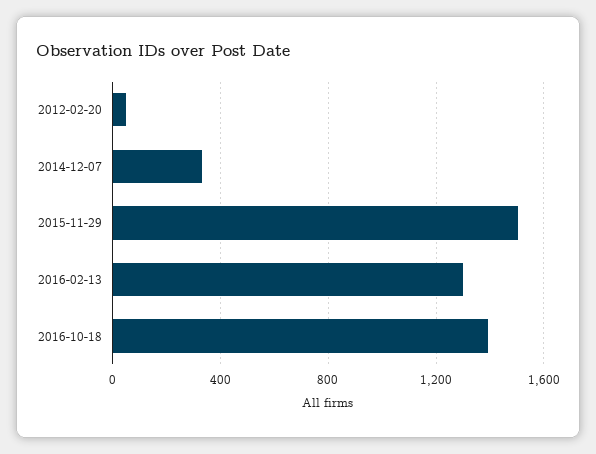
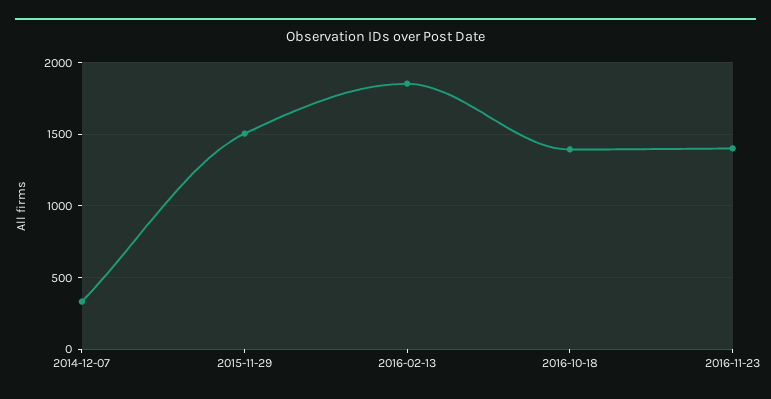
2012-02-20: 50 -> none
2016-02-13: 1300 -> 1850
2016-11-23: none -> 1400

